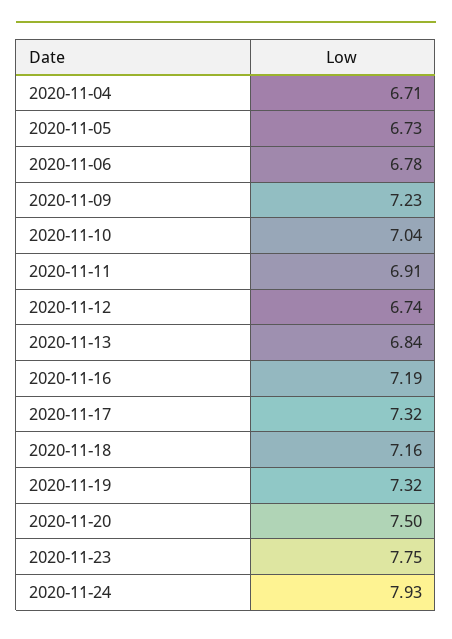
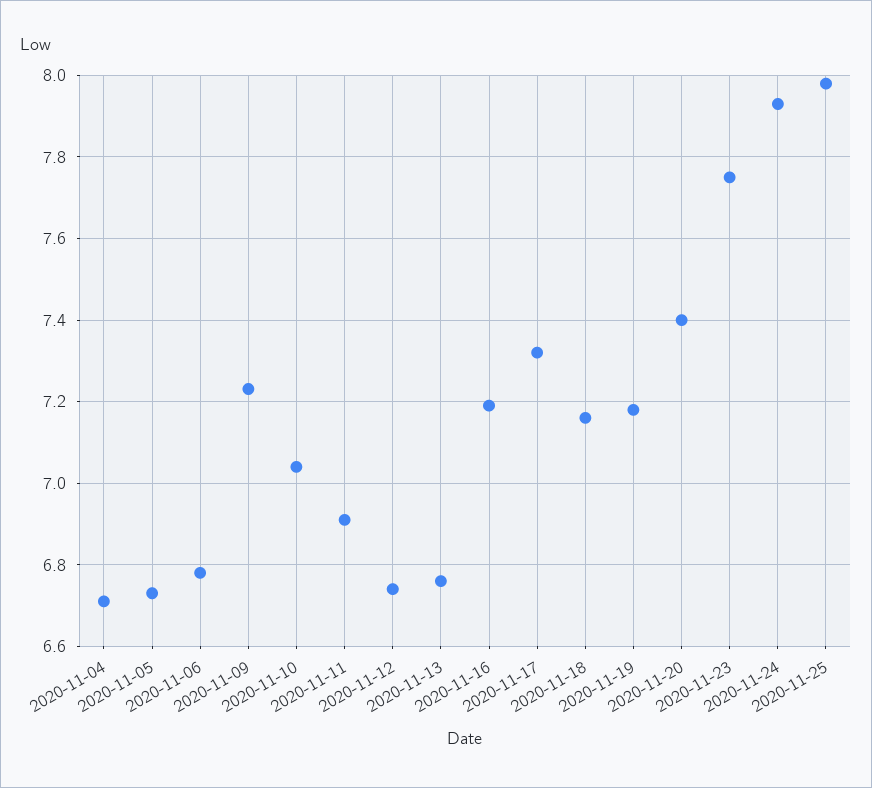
2020-11-13: 6.84 -> 6.76
2020-11-19: 7.32 -> 7.18
2020-11-20: 7.5 -> 7.4
2020-11-25: none -> 7.98

